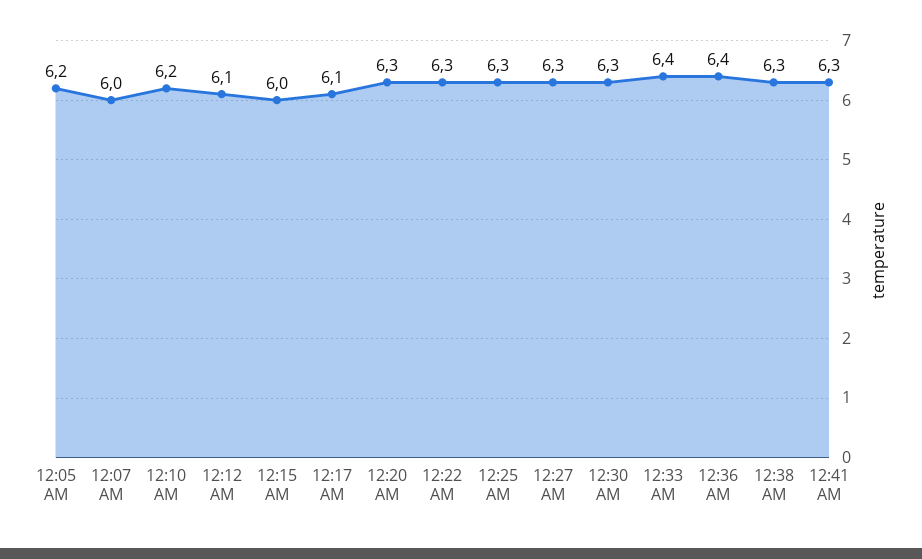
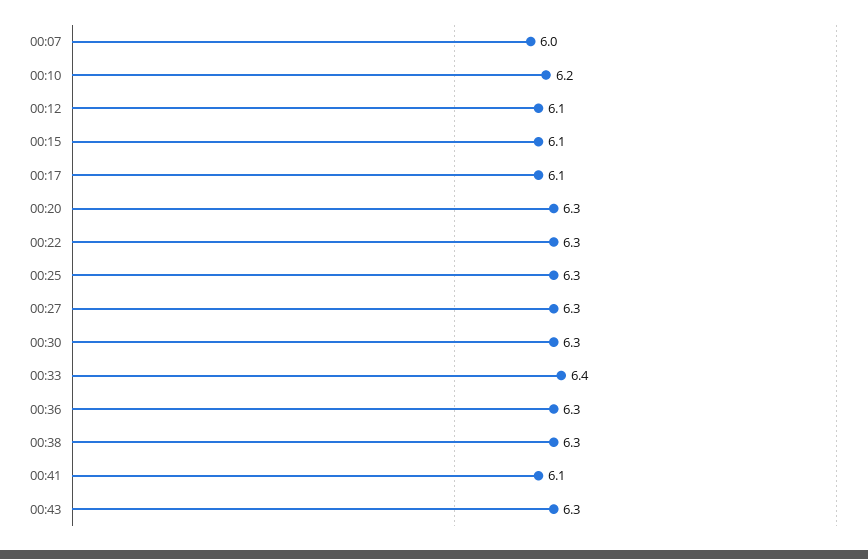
12:05 AM: 6.2 -> none
12:15 AM: 6 -> 6.1
12:36 AM: 6.4 -> 6.3
12:41 AM: 6.3 -> 6.1
00:43: none -> 6.3

